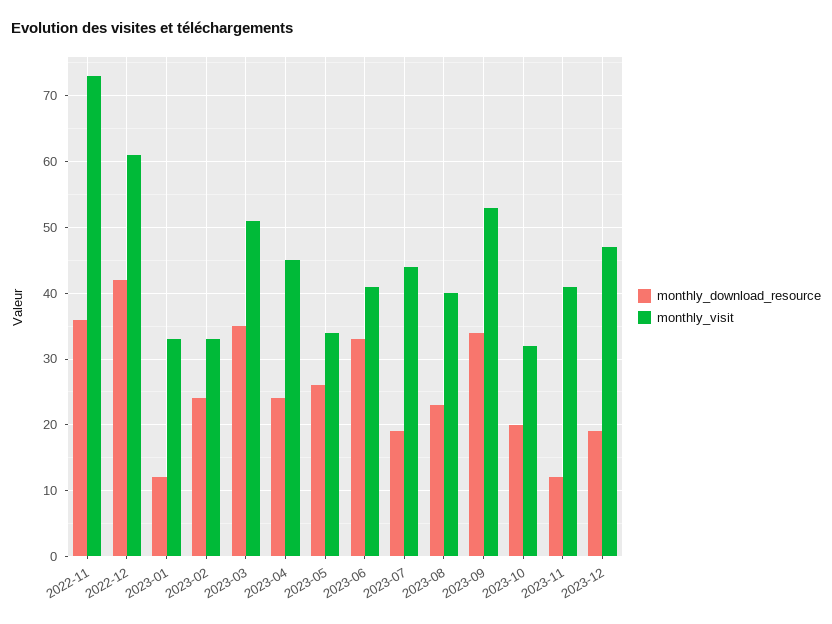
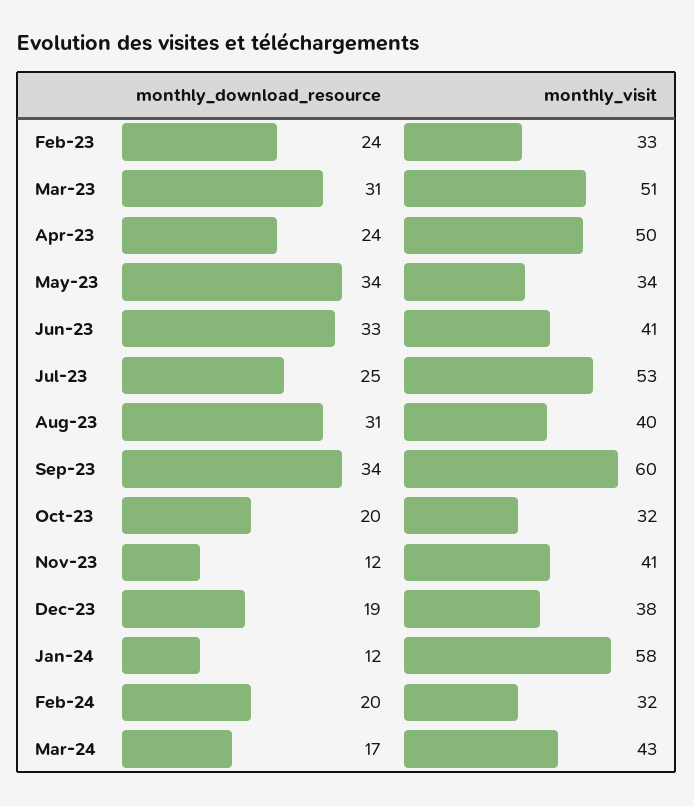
monthly_download_resource, 2022-11: 36 -> none
monthly_visit, 2022-11: 73 -> none
monthly_download_resource, 2022-12: 42 -> none
monthly_visit, 2022-12: 61 -> none
monthly_download_resource, 2023-01: 12 -> none
monthly_visit, 2023-01: 33 -> none
monthly_download_resource, 2023-03: 35 -> 31
monthly_visit, 2023-04: 45 -> 50
monthly_download_resource, 2023-05: 26 -> 34
monthly_download_resource, 2023-07: 19 -> 25
monthly_visit, 2023-07: 44 -> 53
monthly_download_resource, 2023-08: 23 -> 31
monthly_visit, 2023-09: 53 -> 60
monthly_visit, 2023-12: 47 -> 38
monthly_download_resource, Jan-24: none -> 12
monthly_visit, Jan-24: none -> 58
monthly_download_resource, Feb-24: none -> 20
monthly_visit, Feb-24: none -> 32
monthly_download_resource, Mar-24: none -> 17
monthly_visit, Mar-24: none -> 43

